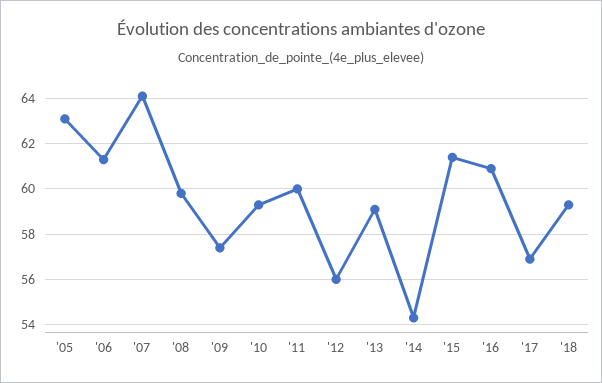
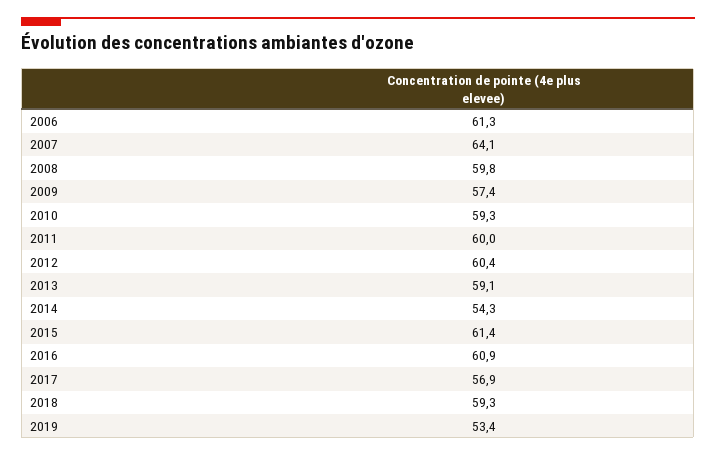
'05: 63 -> none
'12: 56 -> 60.4
2019: none -> 53.4

